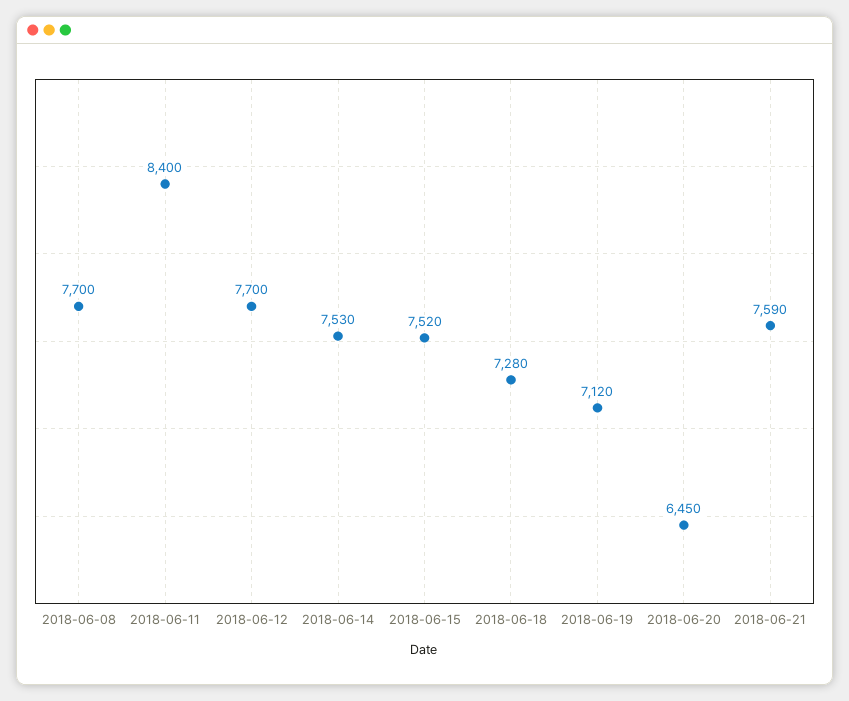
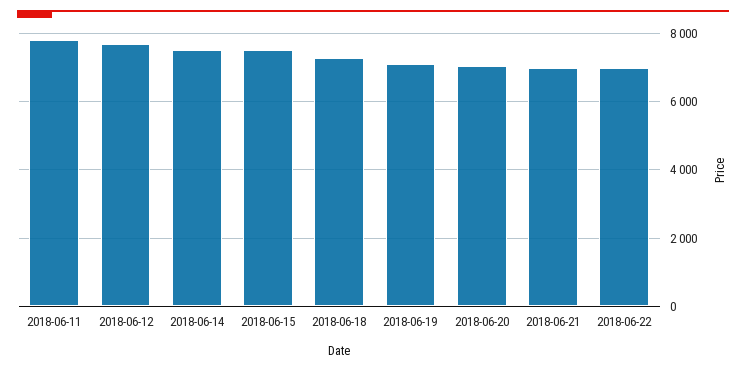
2018-06-08: 7700 -> none
2018-06-11: 8400 -> 7800
2018-06-20: 6450 -> 7000
2018-06-21: 7590 -> 7000
2018-06-22: none -> 7000

